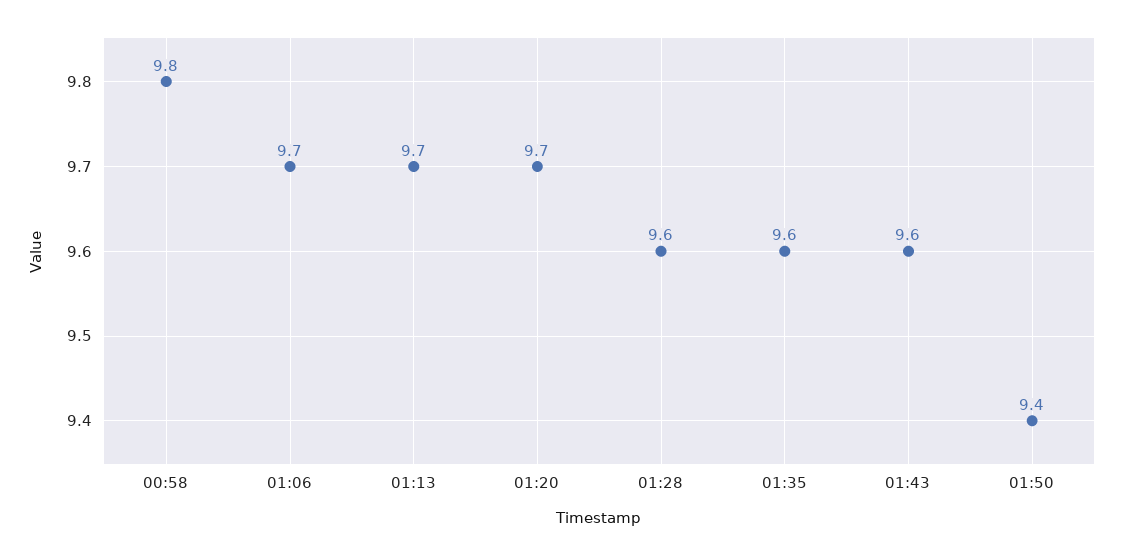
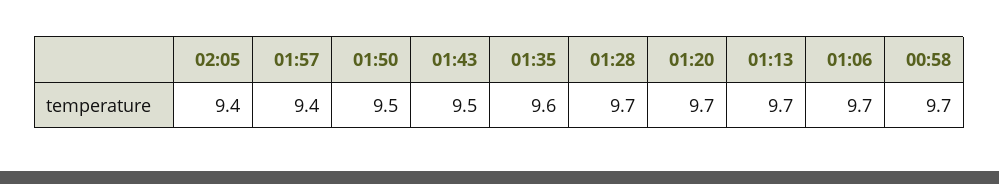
00:58: 9.8 -> 9.7
01:28: 9.6 -> 9.7
01:43: 9.6 -> 9.5
01:50: 9.4 -> 9.5
02:05: none -> 9.4
01:57: none -> 9.4

